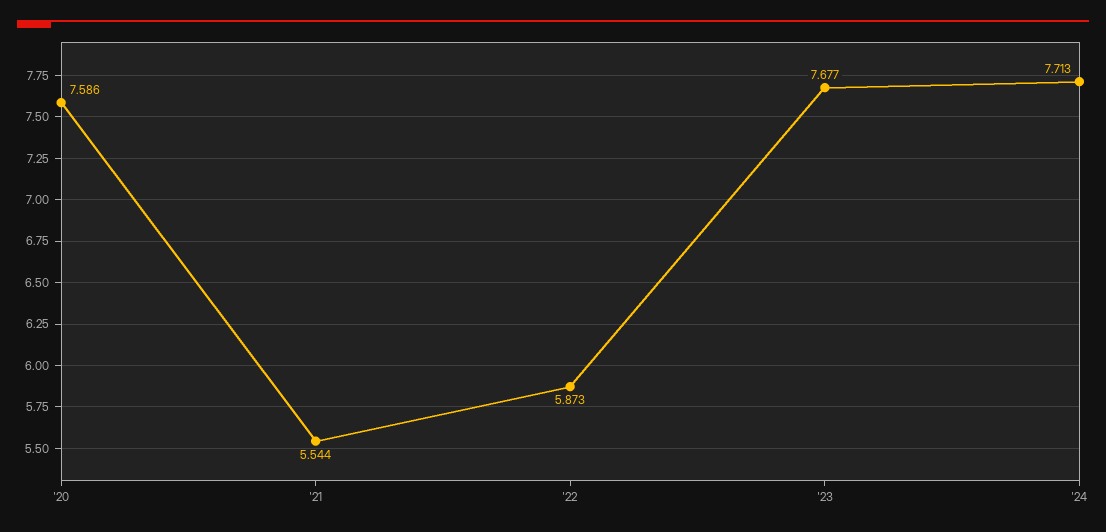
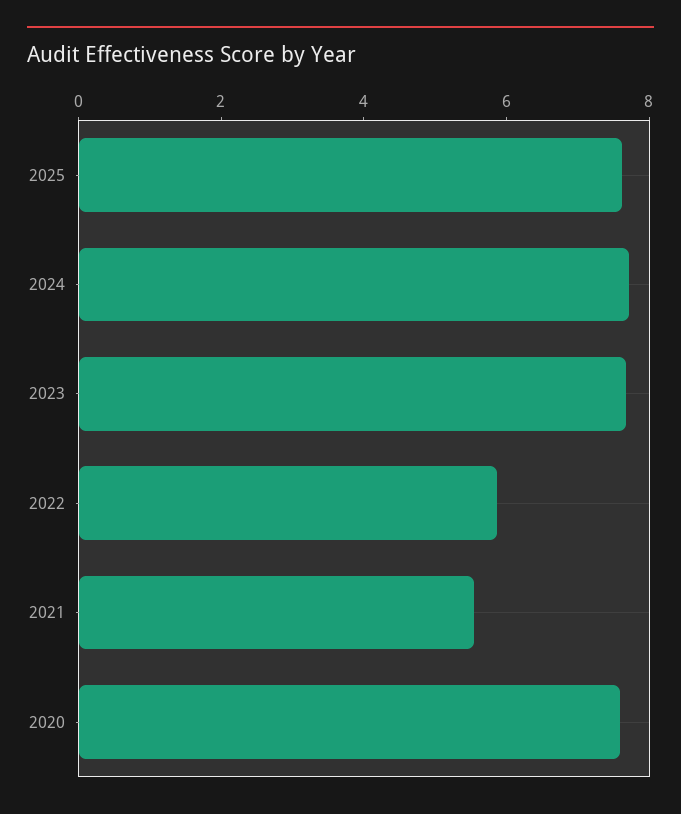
2025: none -> 7.5

